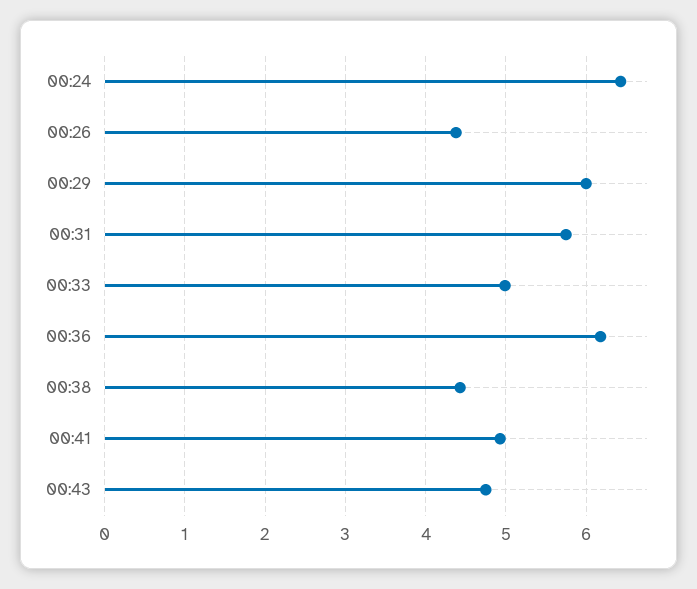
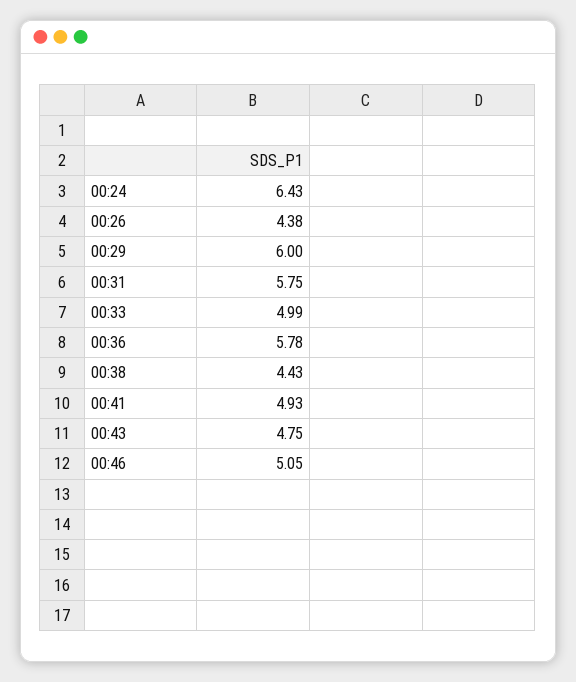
00:36: 6.2 -> 5.78
00:46: none -> 5.05

